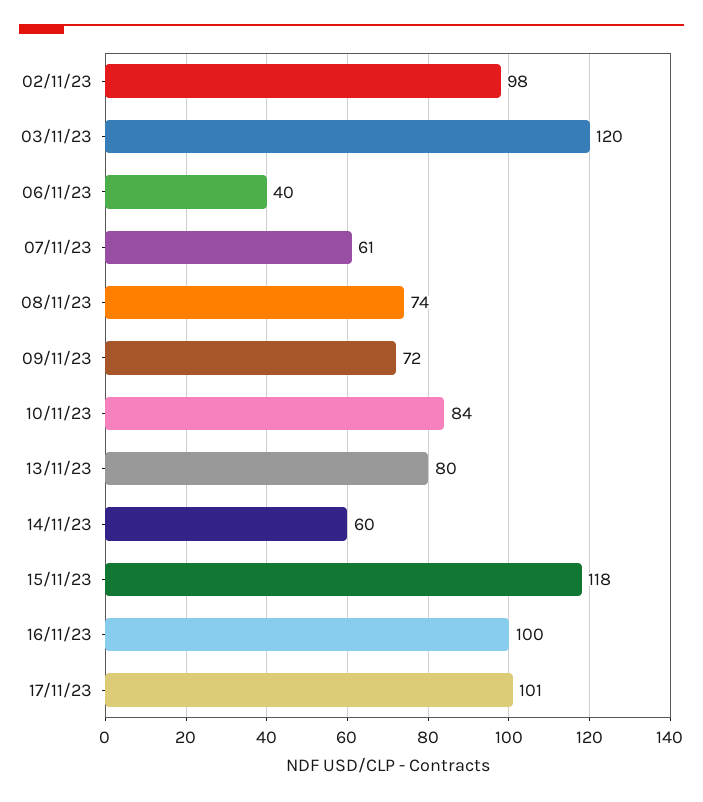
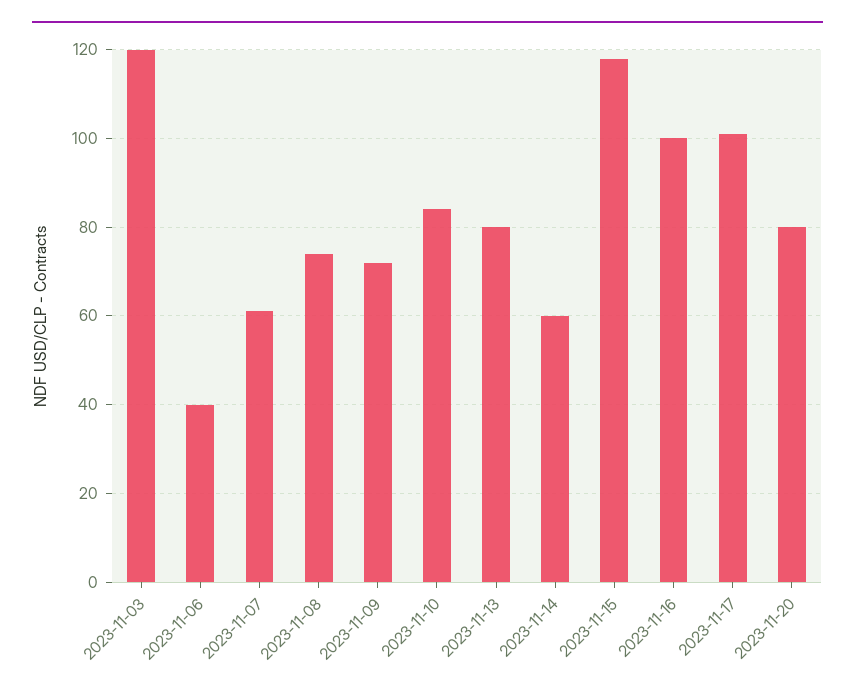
02/11/23: 98 -> none
2023-11-20: none -> 80

